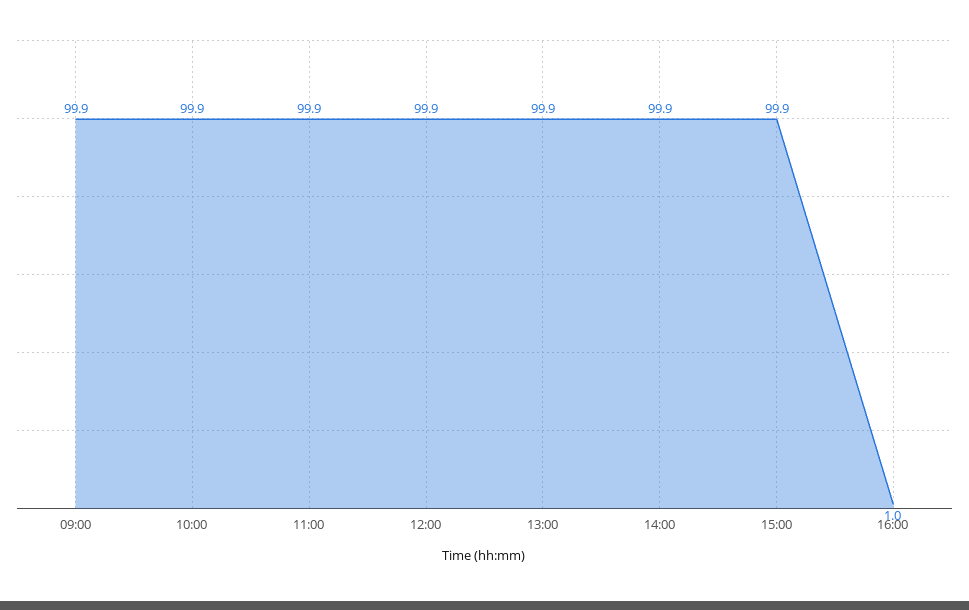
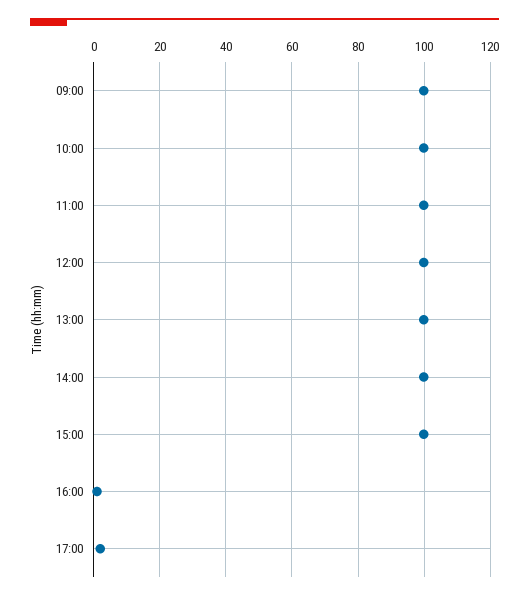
17:00: none -> 2

